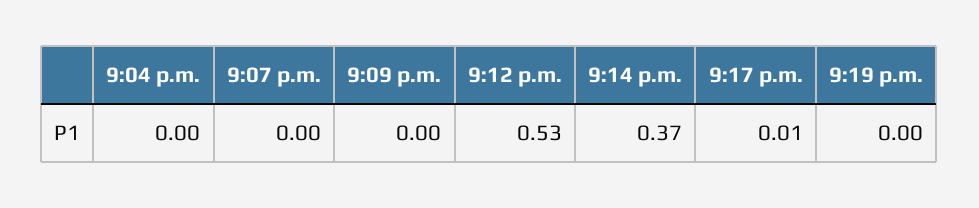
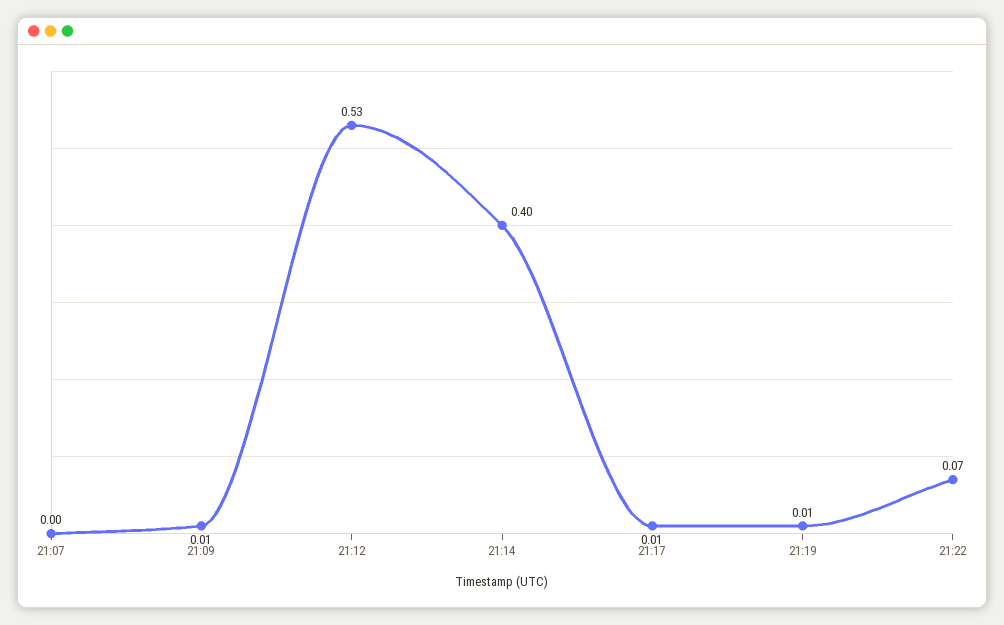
9:04 p.m.: 0 -> none
9:09 p.m.: 0 -> 0.01
9:14 p.m.: 0.37 -> 0.4
9:19 p.m.: 0 -> 0.01
21:22: none -> 0.07

